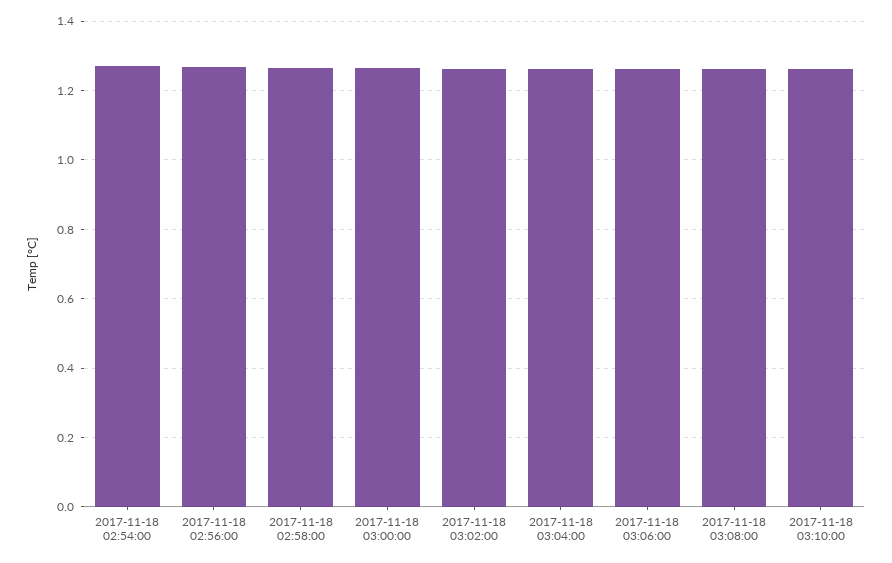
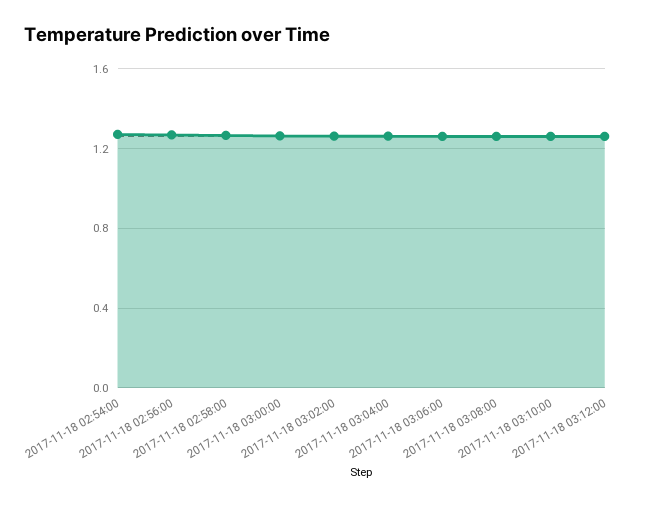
2017-11-18 03:12:00: none -> 1.25

